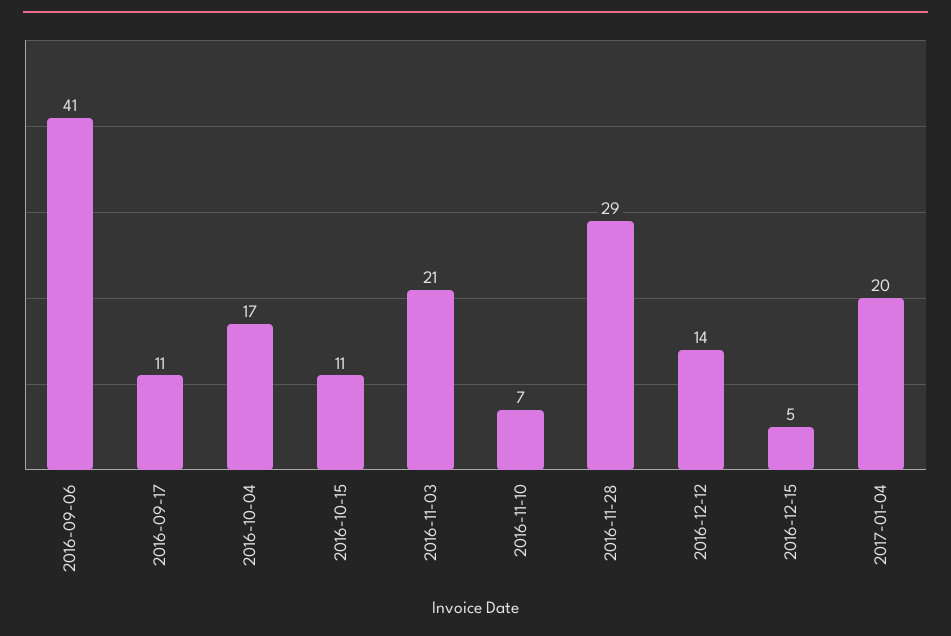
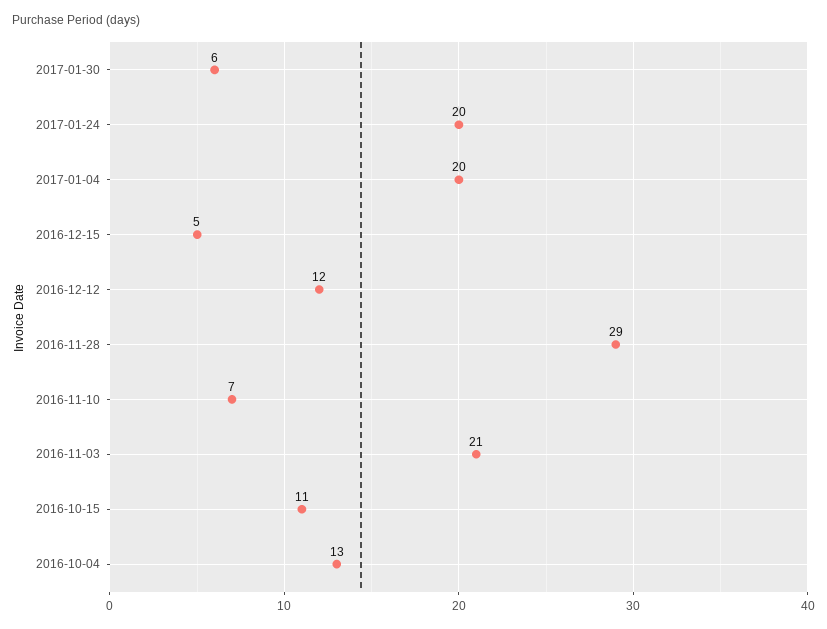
2016-09-06: 41 -> none
2016-09-17: 11 -> none
2016-10-04: 17 -> 13
2016-12-12: 14 -> 12
2017-01-30: none -> 6
2017-01-24: none -> 20

